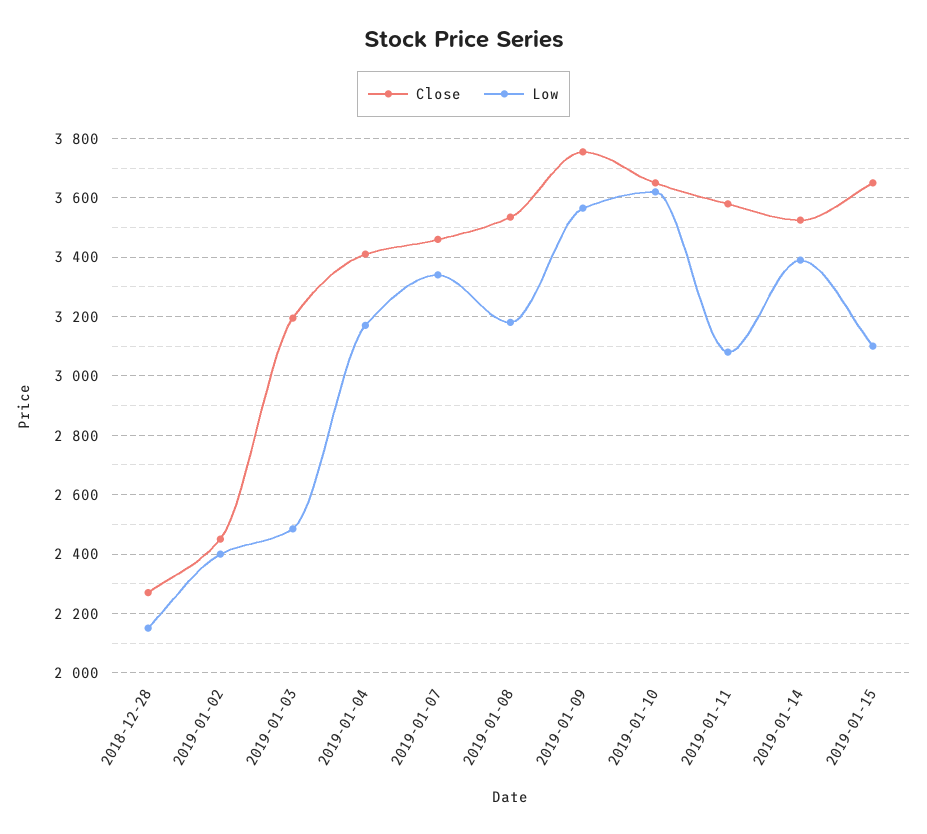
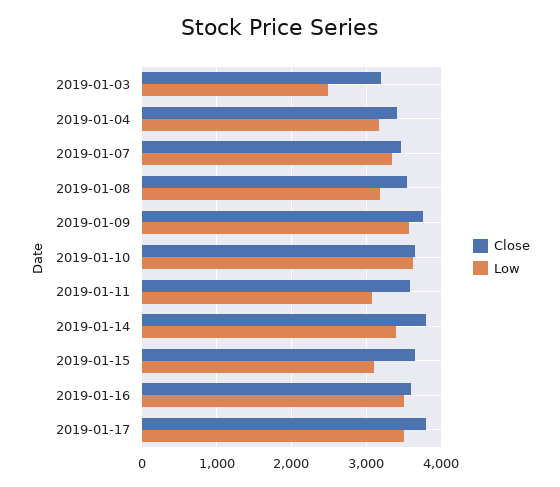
Close, 2018-12-28: 2275 -> none
Low, 2018-12-28: 2150 -> none
Close, 2019-01-02: 2450 -> none
Low, 2019-01-02: 2400 -> none
Close, 2019-01-14: 3525 -> 3800
Close, 2019-01-16: none -> 3600
Low, 2019-01-16: none -> 3500
Close, 2019-01-17: none -> 3800
Low, 2019-01-17: none -> 3500

